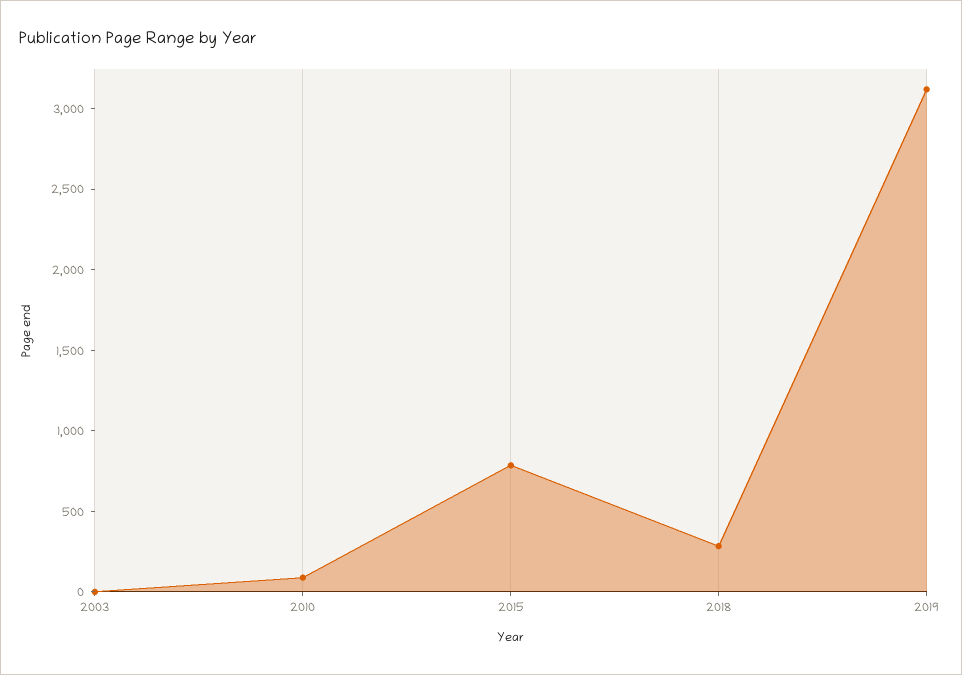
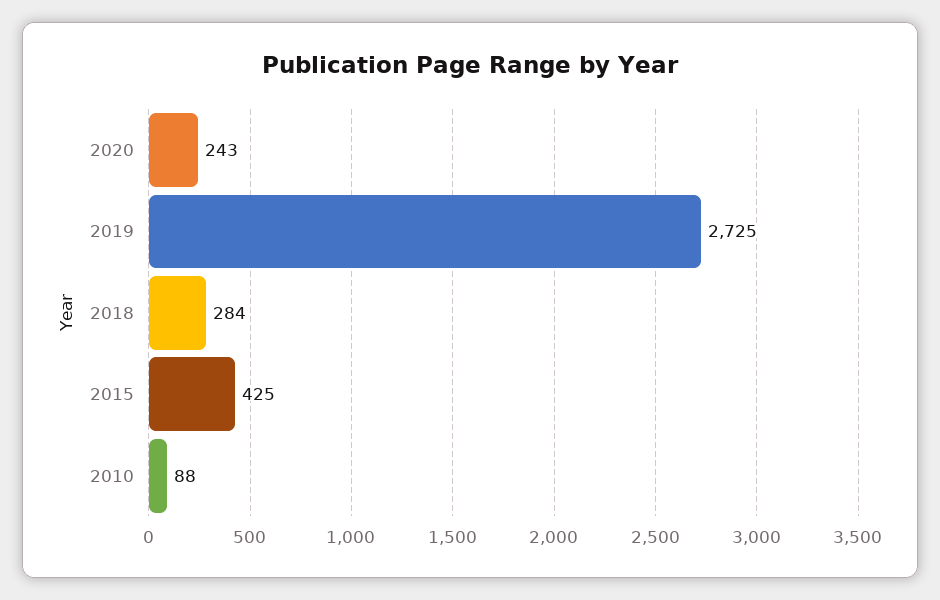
2003: 0 -> none
2015: 800 -> 425
2019: 3100 -> 2725
2020: none -> 243

